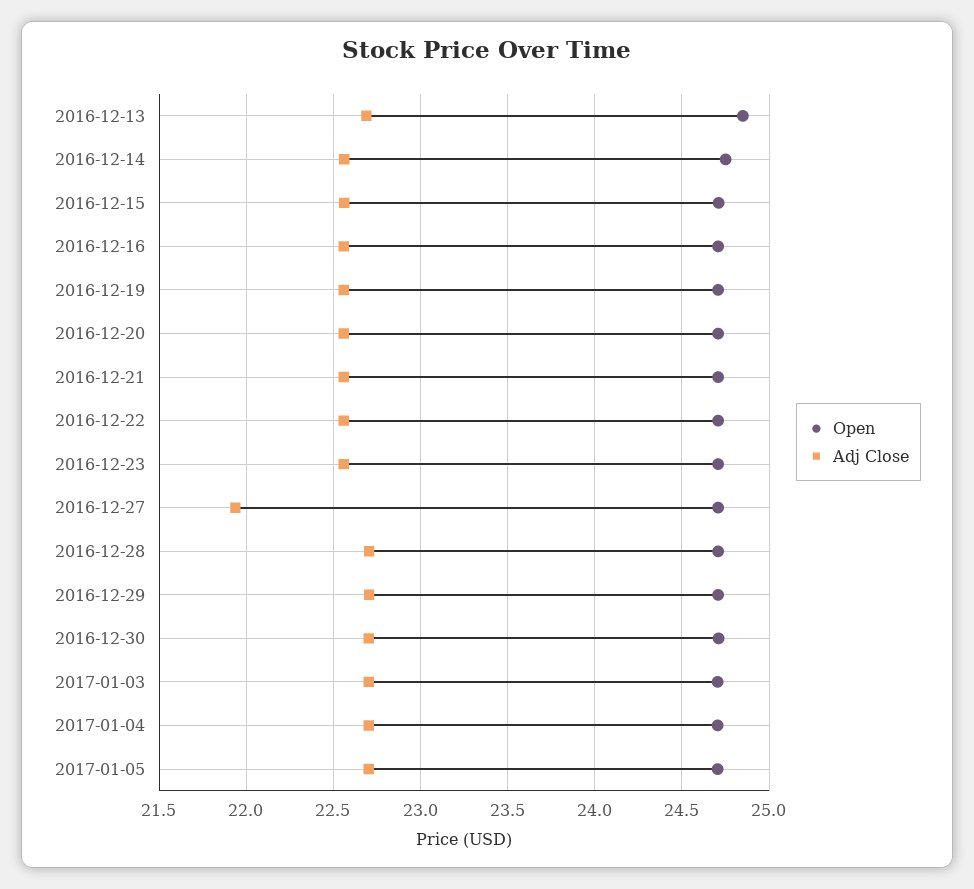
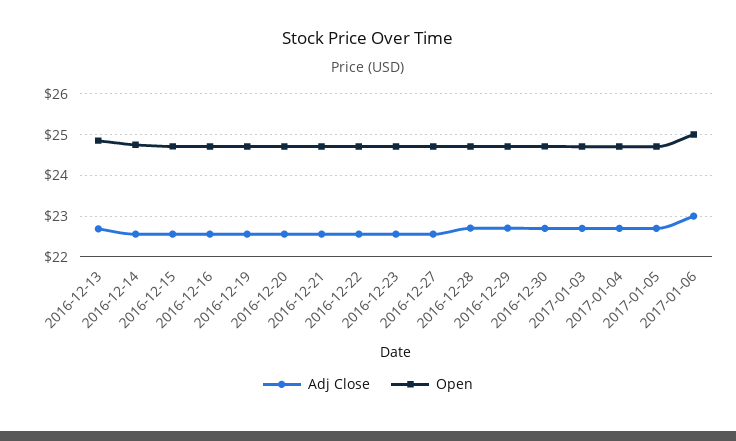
Adj Close, 2016-12-27: 21.95 -> 22.6
Adj Close, 2017-01-06: none -> 23
Open, 2017-01-06: none -> 25

